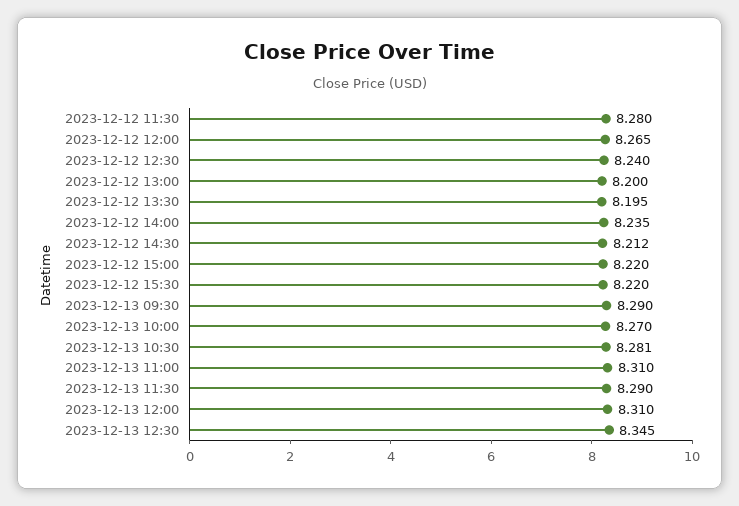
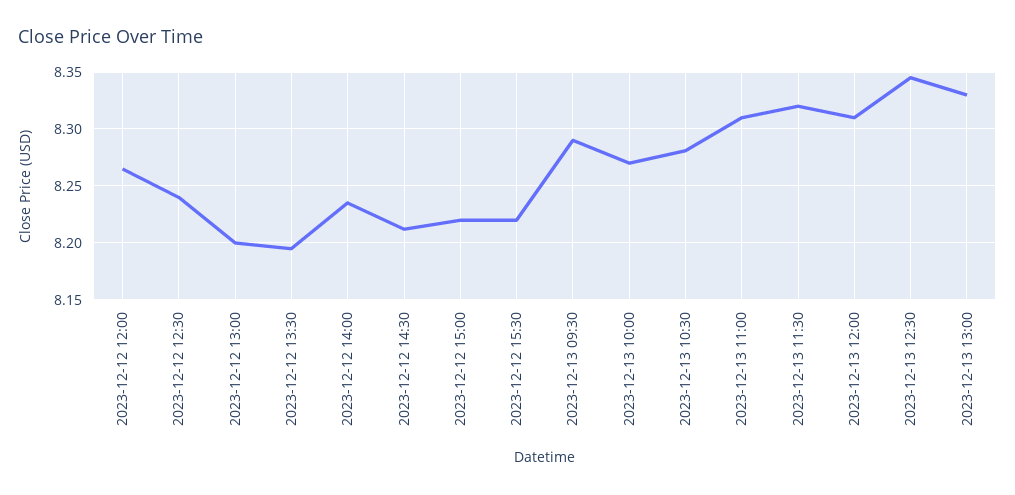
2023-12-12 11:30: 8.28 -> none
2023-12-13 11:30: 8.29 -> 8.32
2023-12-13 13:00: none -> 8.33

